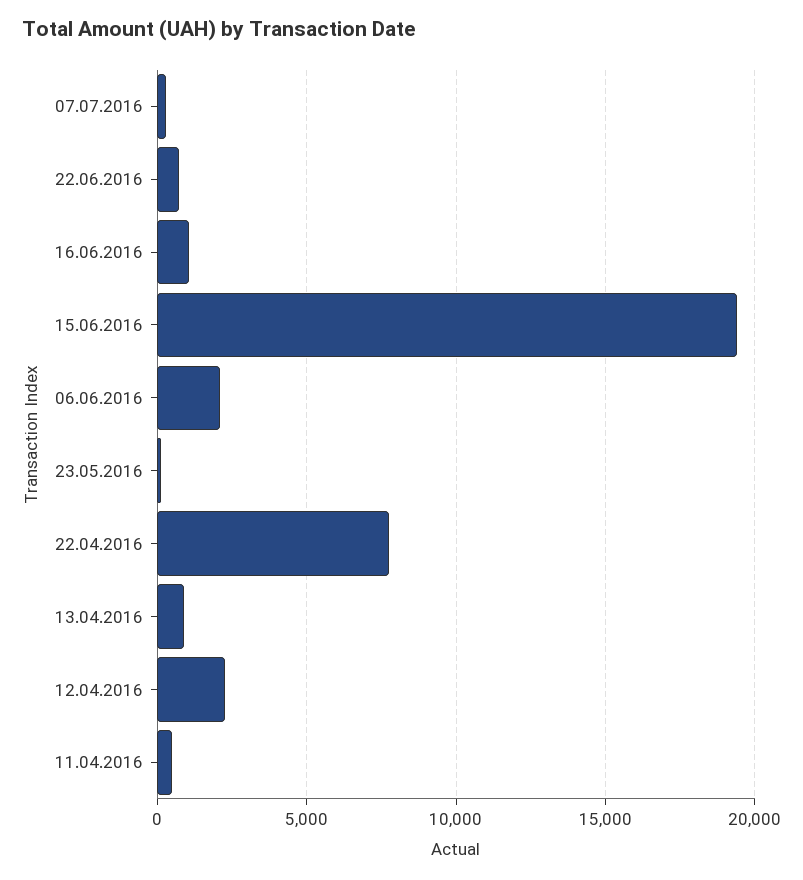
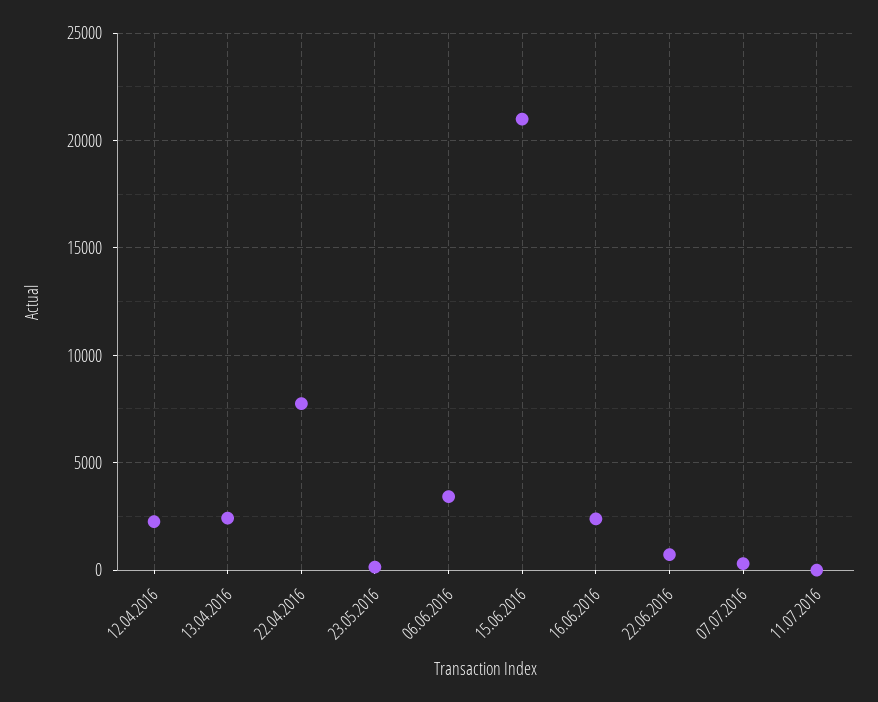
16.06.2016: 1000 -> 2500
15.06.2016: 19500 -> 21000
06.06.2016: 2000 -> 3500
13.04.2016: 1000 -> 2500
11.04.2016: 500 -> none
11.07.2016: none -> 0

